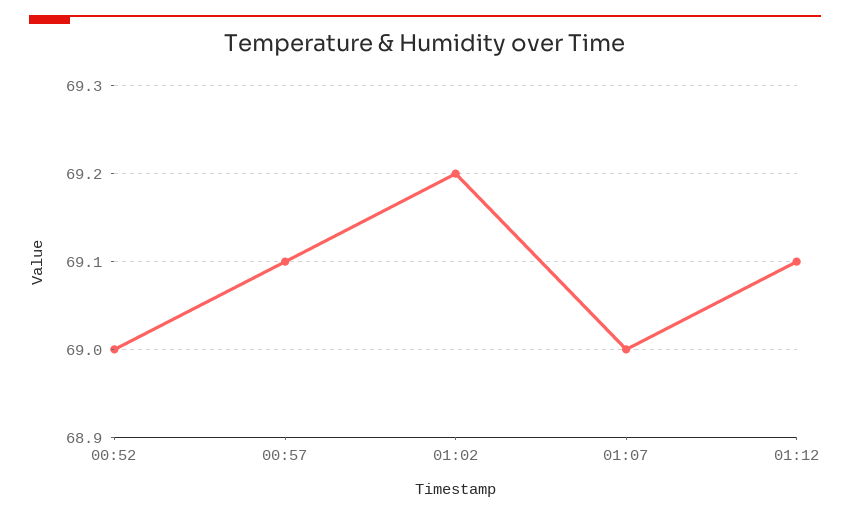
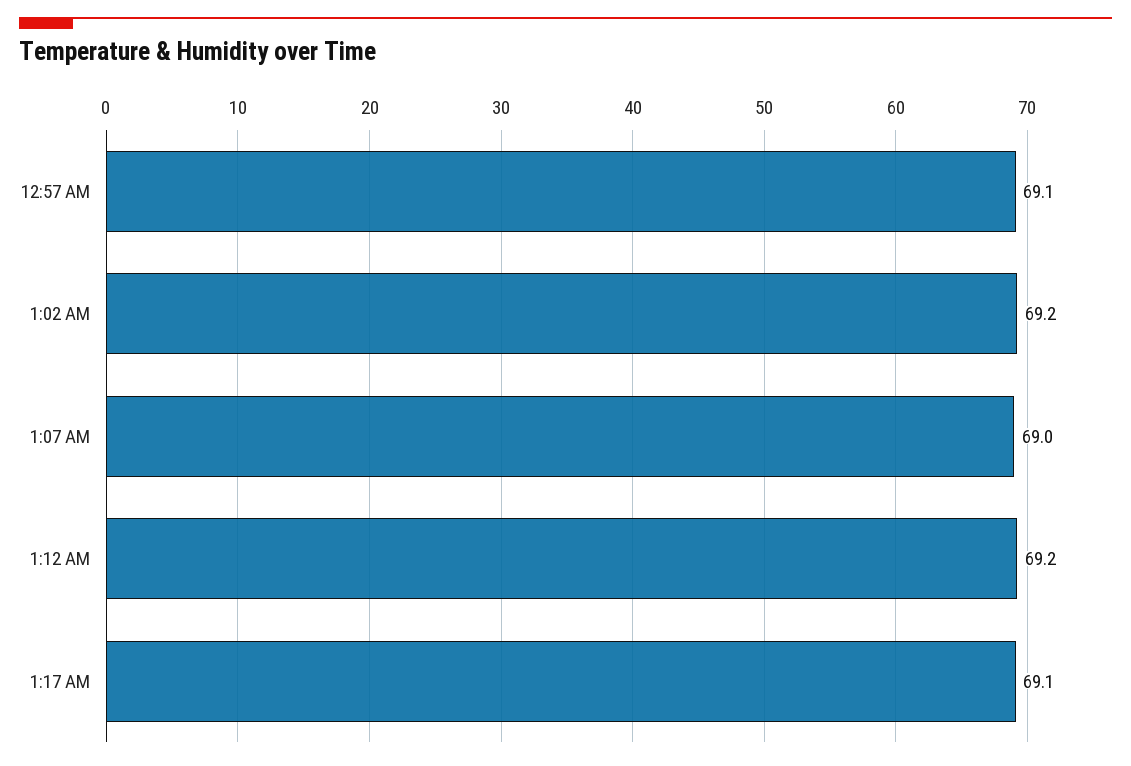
00:52: 69 -> none
01:12: 69.1 -> 69.2
1:17 AM: none -> 69.1

